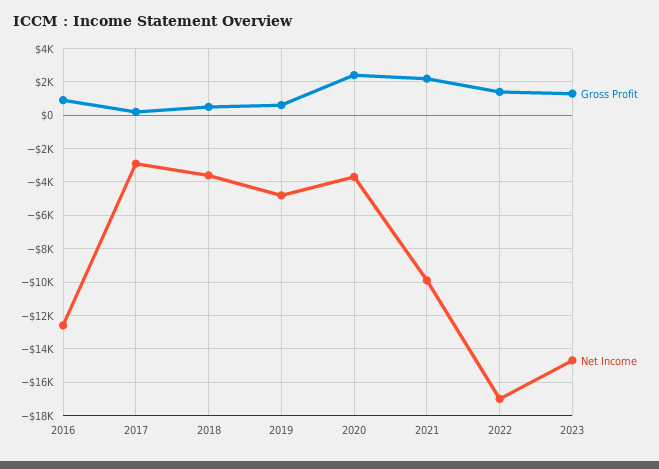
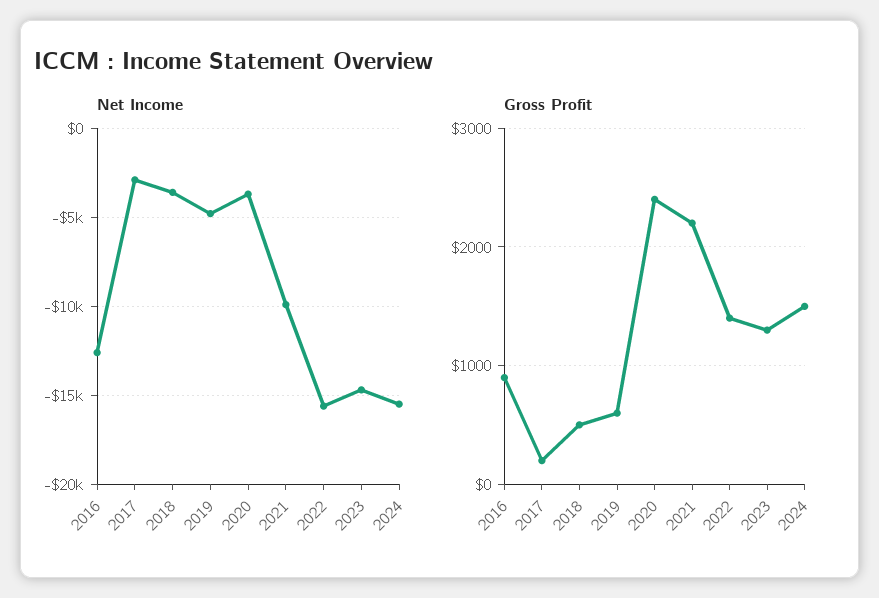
Net Income, 2022: -17000 -> -15500
Net Income, 2024: none -> -15500
Gross Profit, 2024: none -> 1500

